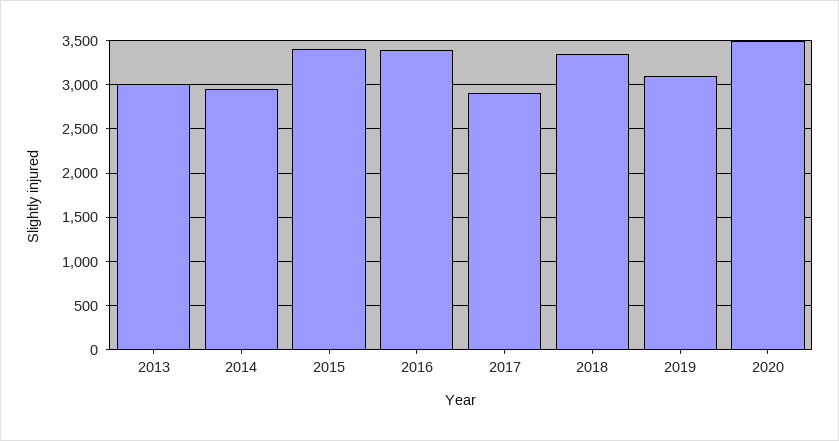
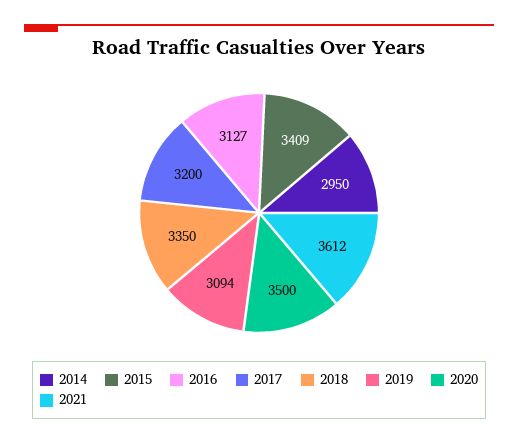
2013: 3000 -> none
2016: 3400 -> 3127
2017: 2900 -> 3200
2021: none -> 3612

